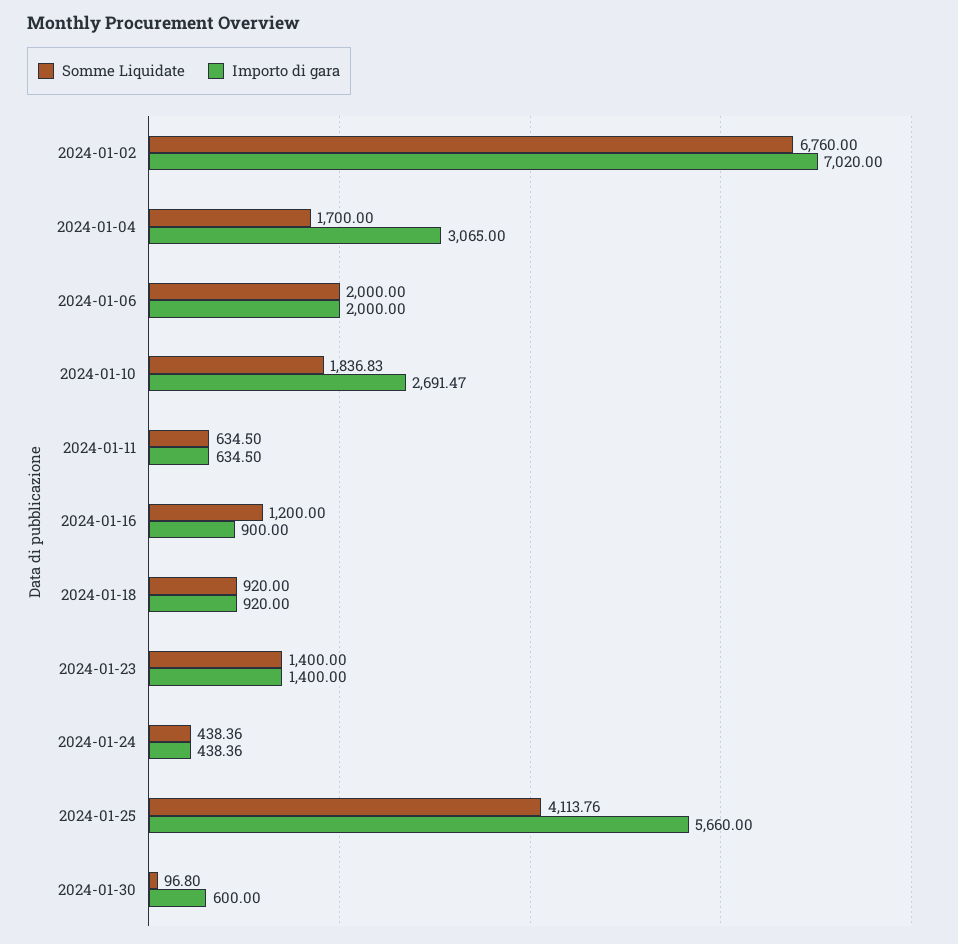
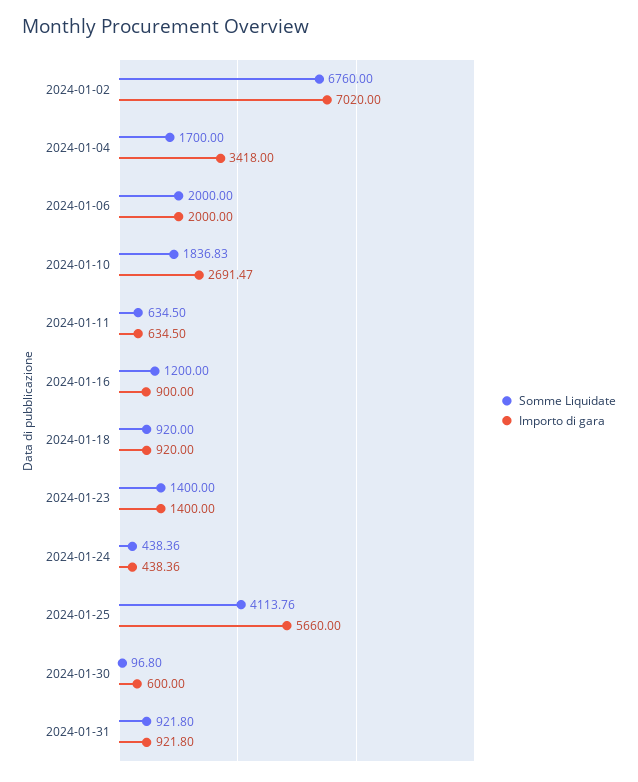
Importo di gara, 2024-01-04: 3065 -> 3418
Somme Liquidate, 2024-01-31: none -> 921.8
Importo di gara, 2024-01-31: none -> 921.8

